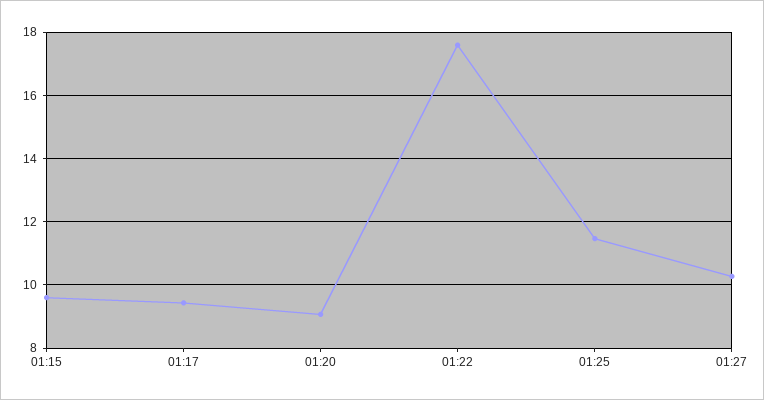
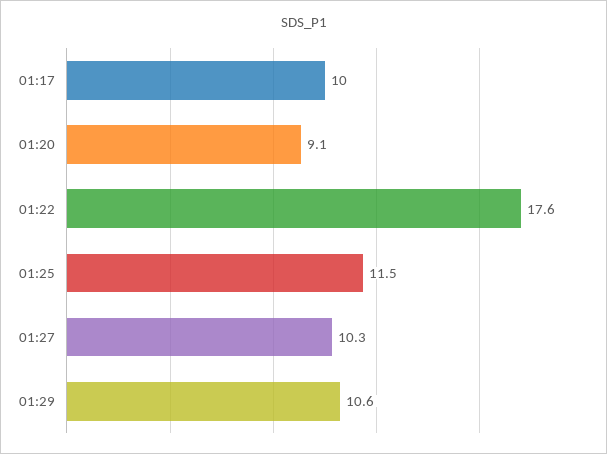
01:15: 9.6 -> none
01:17: 9.4 -> 10
01:29: none -> 10.6

